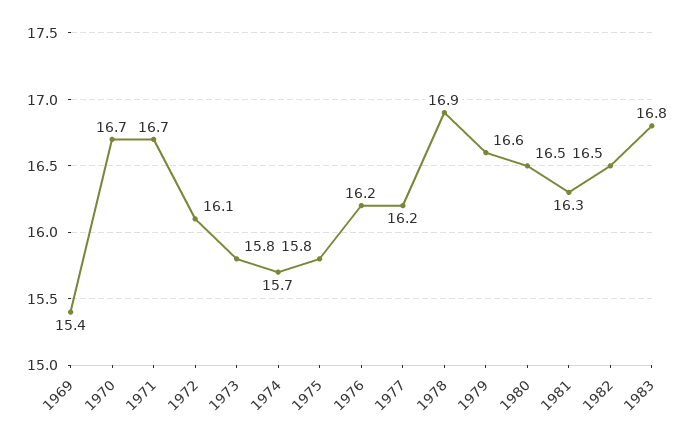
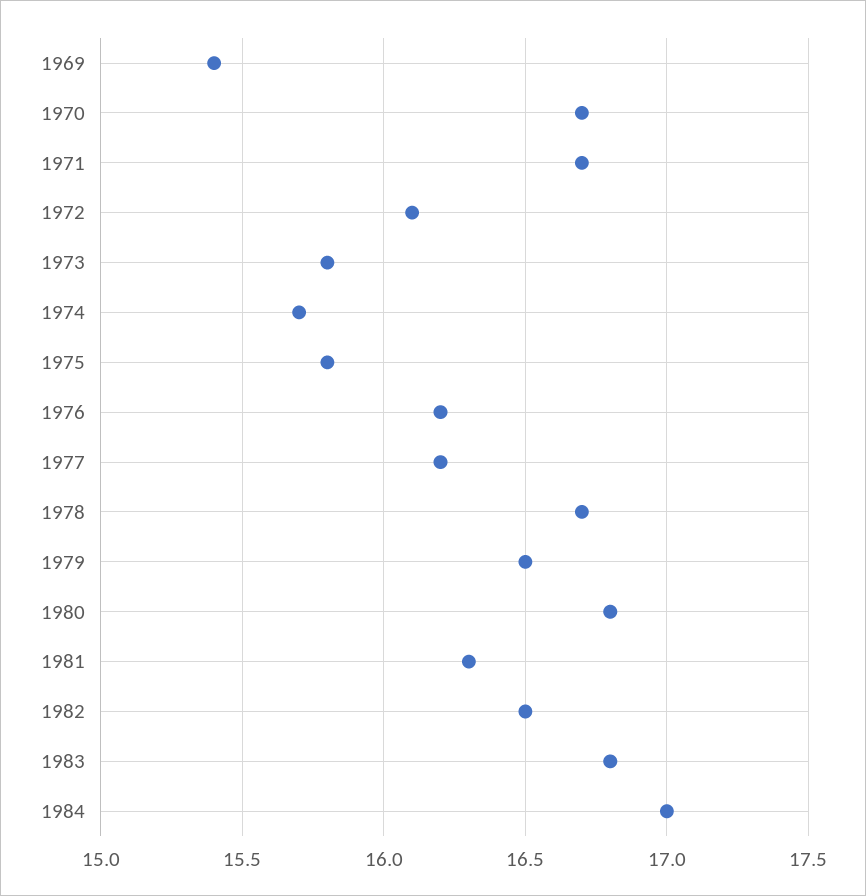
1978: 16.9 -> 16.7
1979: 16.6 -> 16.5
1980: 16.5 -> 16.8
1984: none -> 17

